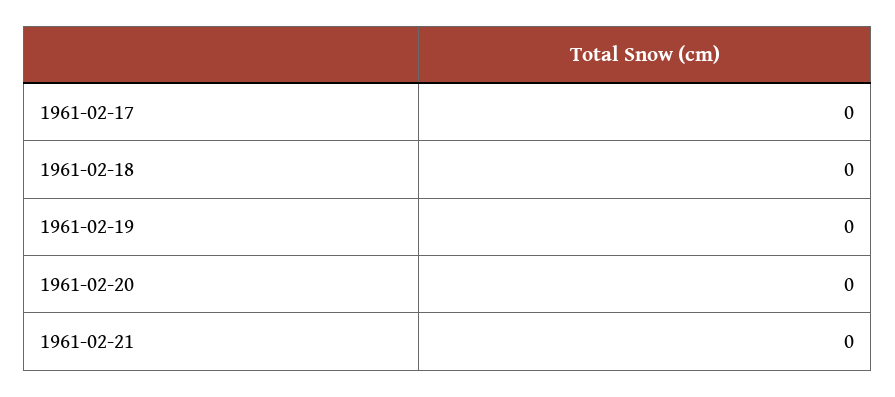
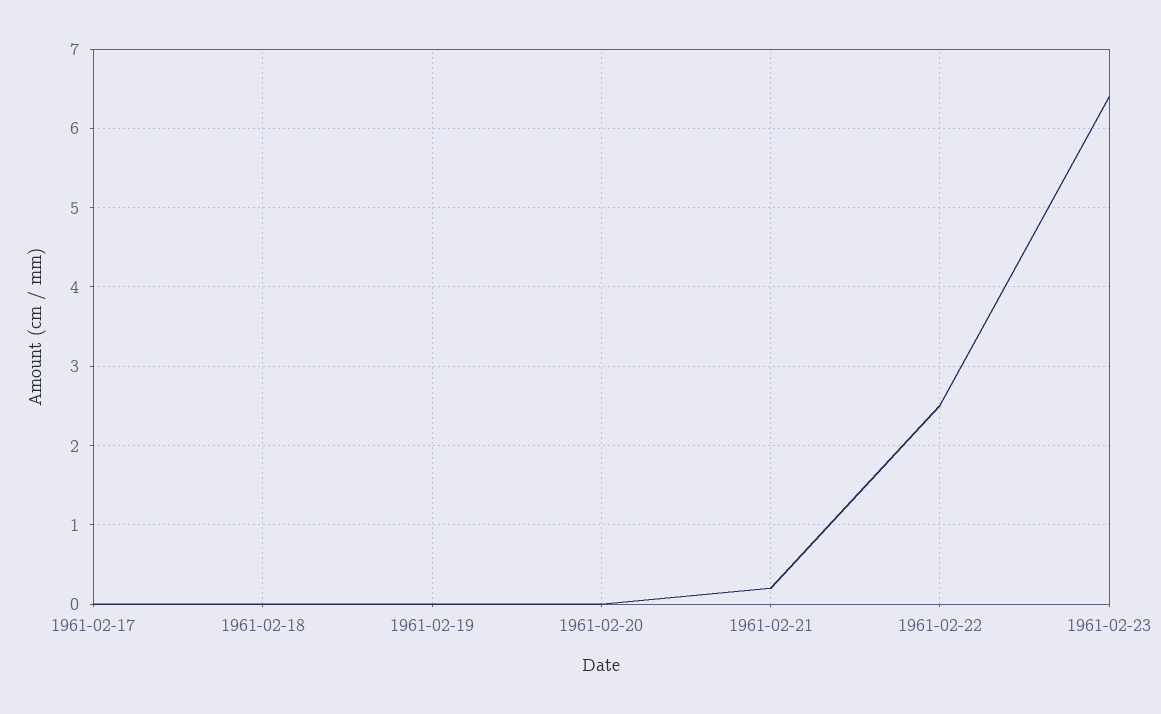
1961-02-21: 0 -> 0.2
1961-02-22: none -> 2.5
1961-02-23: none -> 6.4

